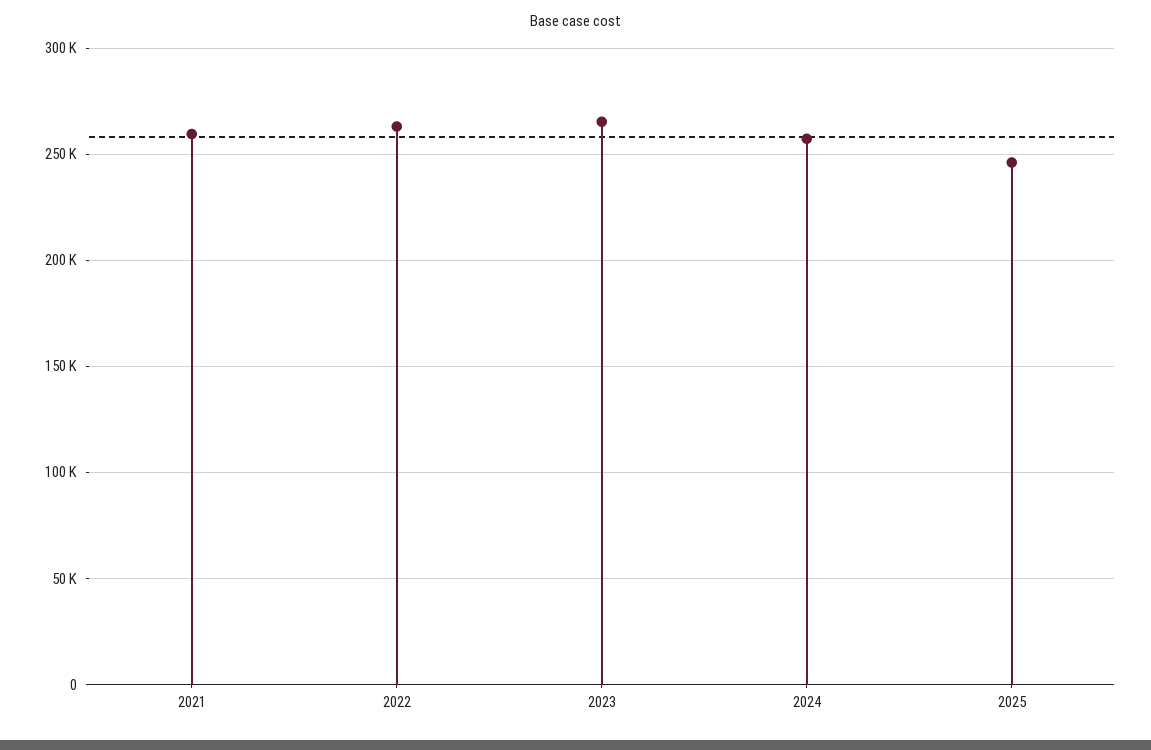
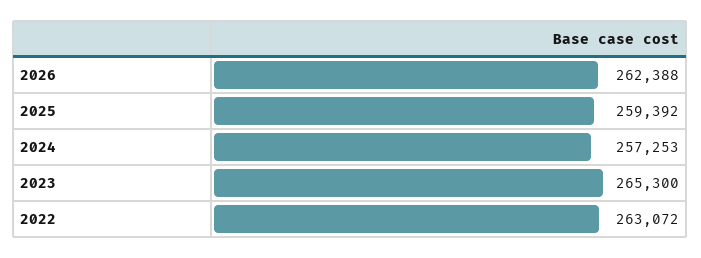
2021: 260000 -> none
2025: 245000 -> 259392
2026: none -> 262388

